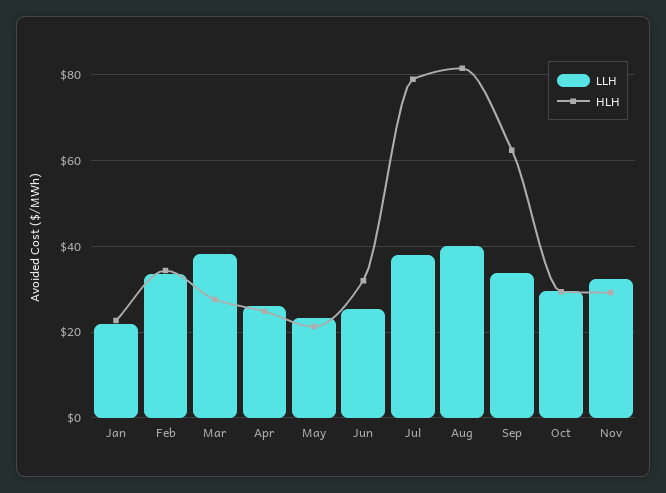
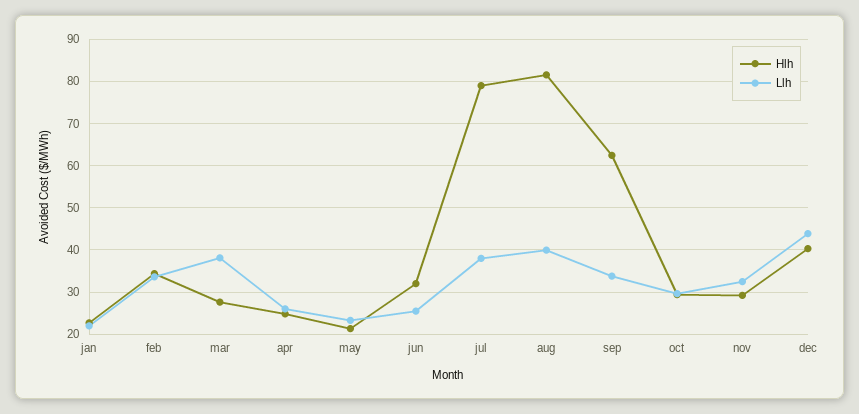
HLH, dec: none -> 40
LLH, dec: none -> 44

